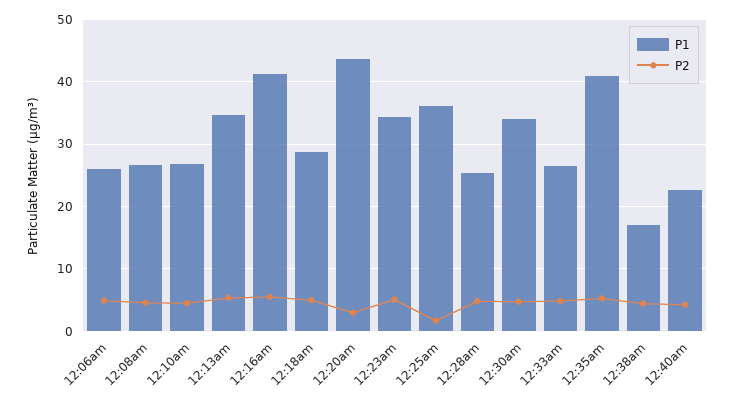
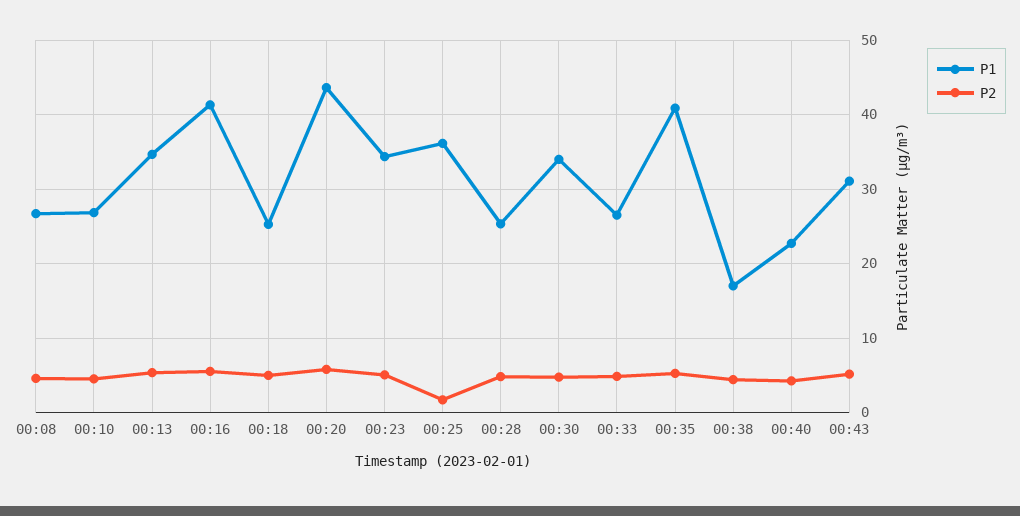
P1, 12:06am: 26 -> none
P2, 12:06am: 5 -> none
P1, 12:18am: 29 -> 25
P2, 12:20am: 3 -> 6
P1, 00:43: none -> 31
P2, 00:43: none -> 5

